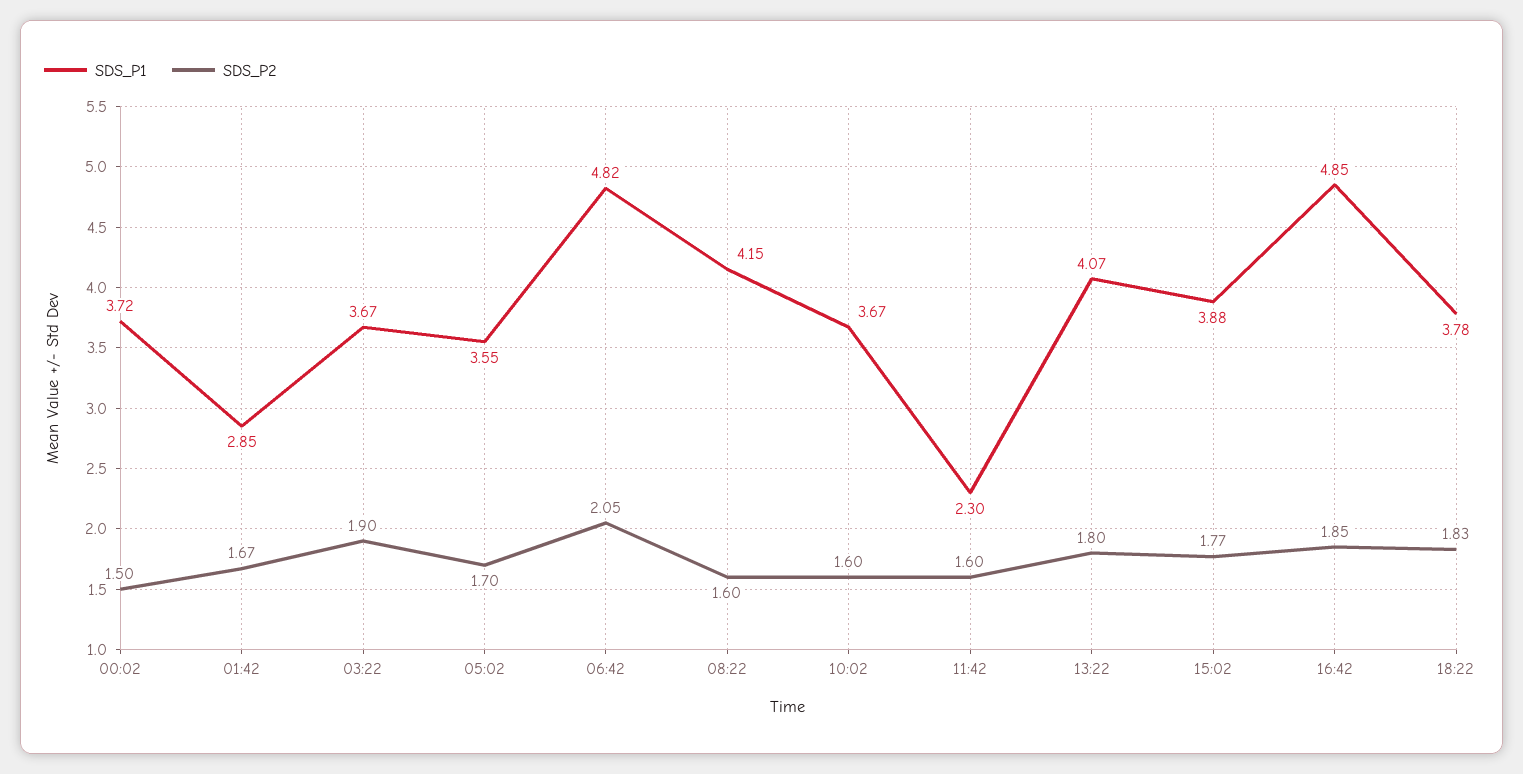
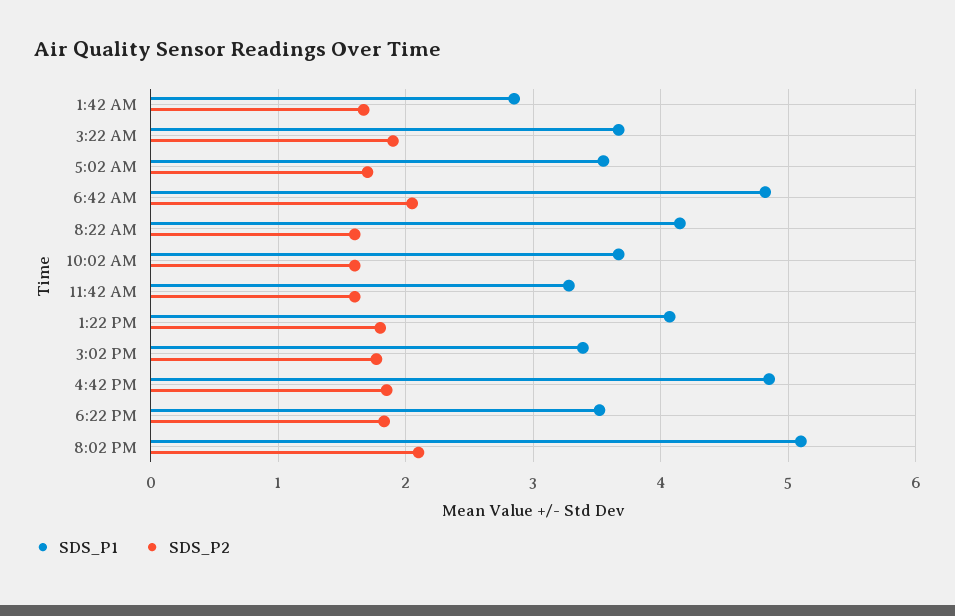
SDS_P1, 00:02: 3.72 -> none
SDS_P2, 00:02: 1.5 -> none
SDS_P1, 11:42: 2.3 -> 3.3
SDS_P1, 15:02: 3.88 -> 3.4
SDS_P1, 18:22: 3.78 -> 3.5
SDS_P1, 8:02 PM: none -> 5.1
SDS_P2, 8:02 PM: none -> 2.1

